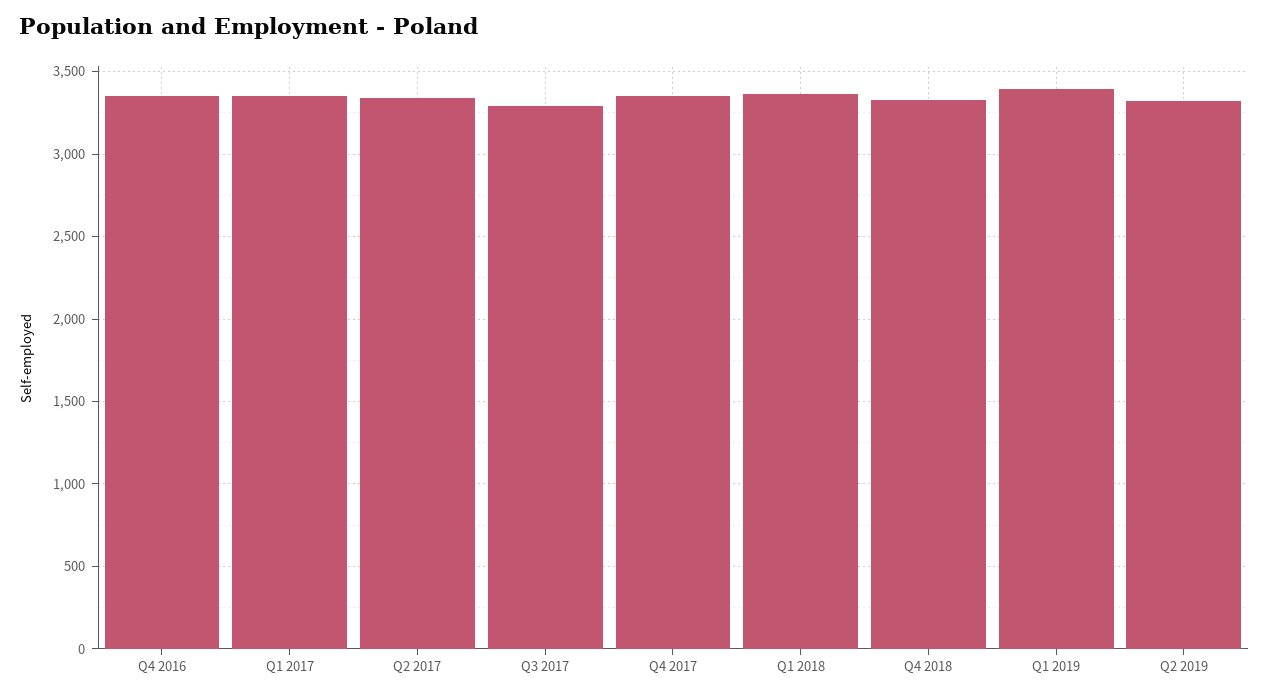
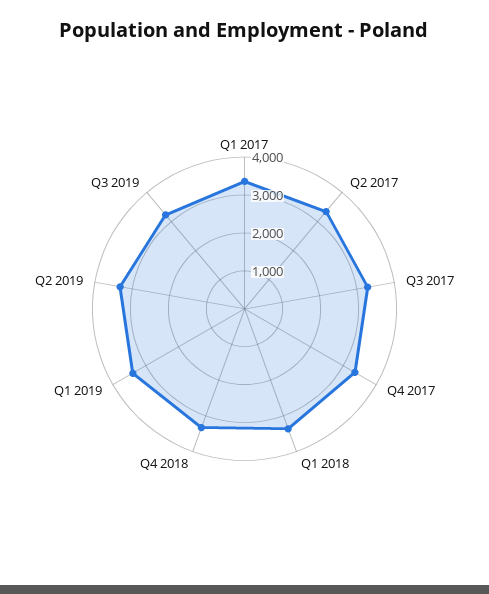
Q4 2016: 3350 -> none
Q3 2019: none -> 3250

